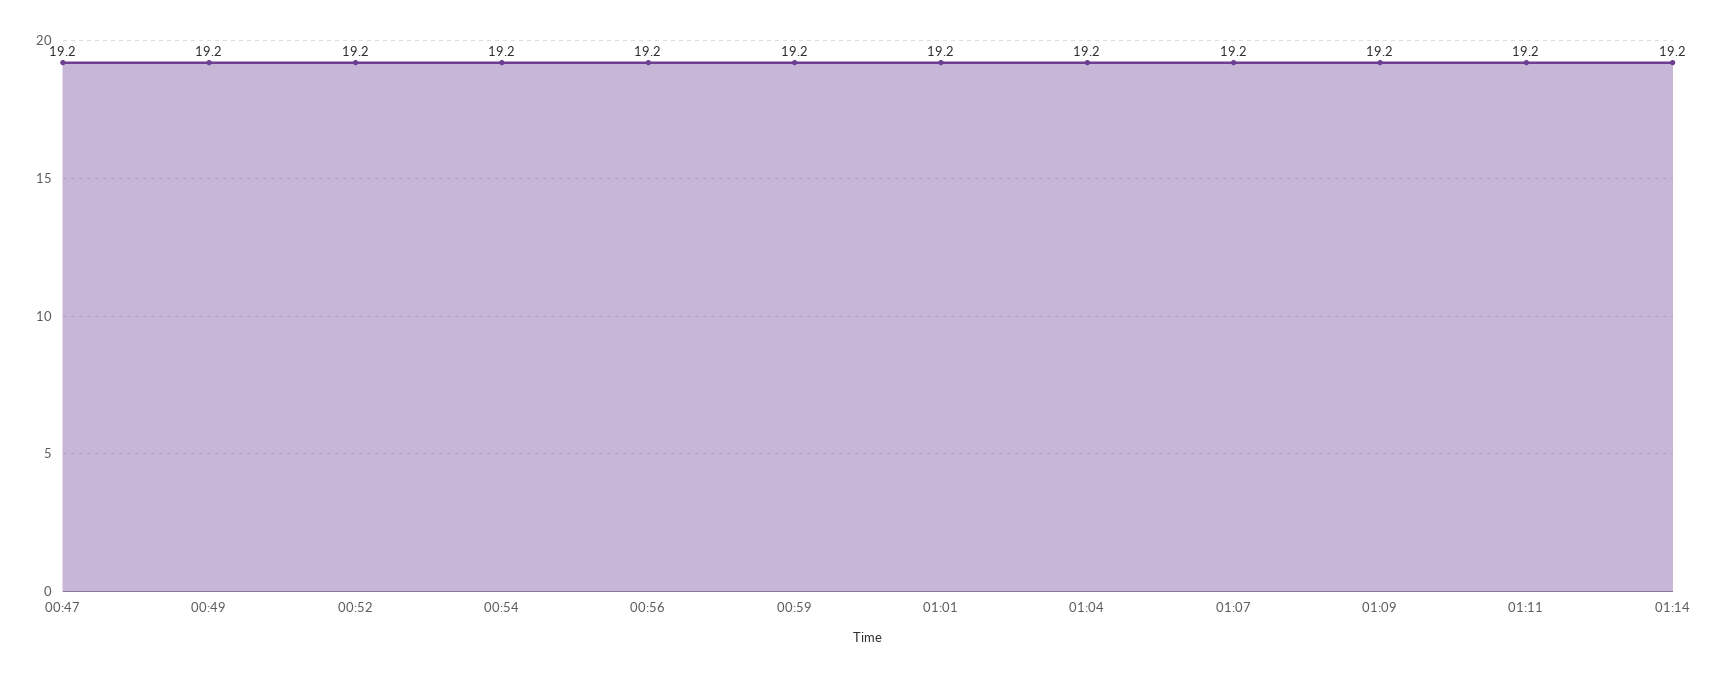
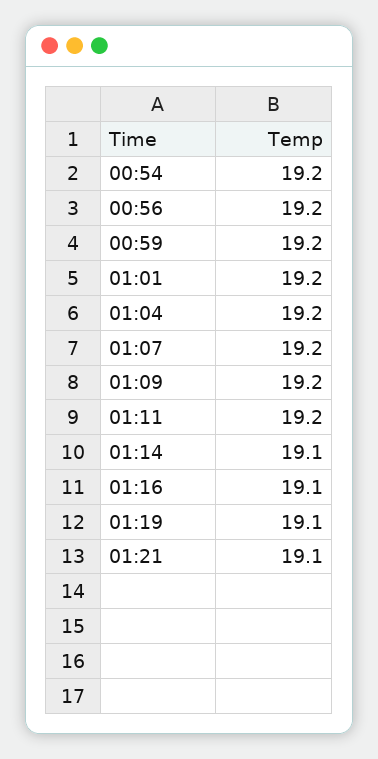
00:47: 19.2 -> none
00:49: 19.2 -> none
00:52: 19.2 -> none
01:14: 19.2 -> 19.1
01:16: none -> 19.1
01:19: none -> 19.1
01:21: none -> 19.1

